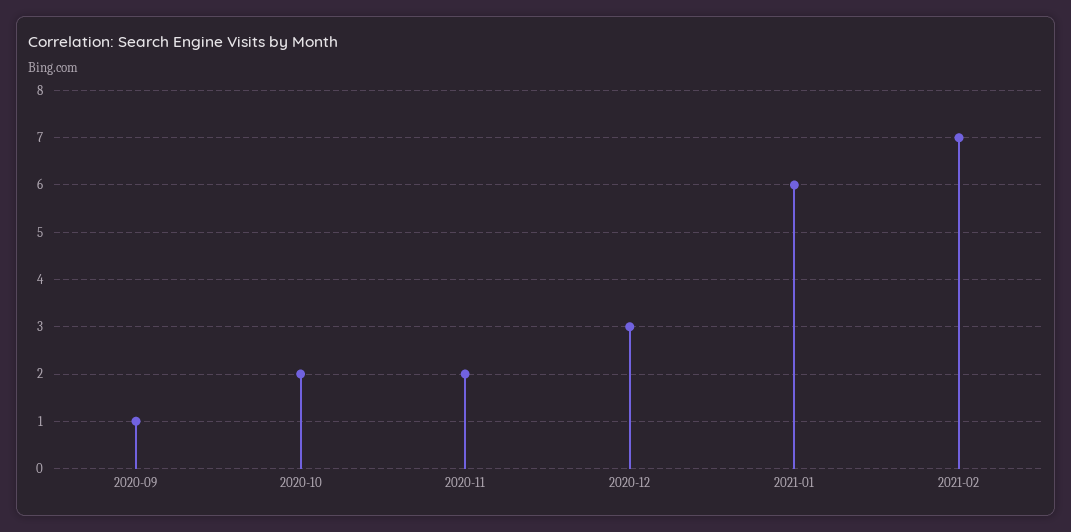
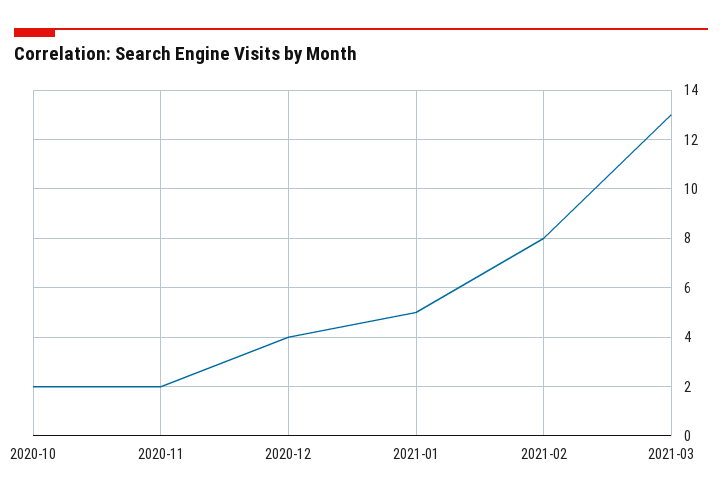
2020-09: 1 -> none
2020-12: 3 -> 4
2021-01: 6 -> 5
2021-02: 7 -> 8
2021-03: none -> 13

